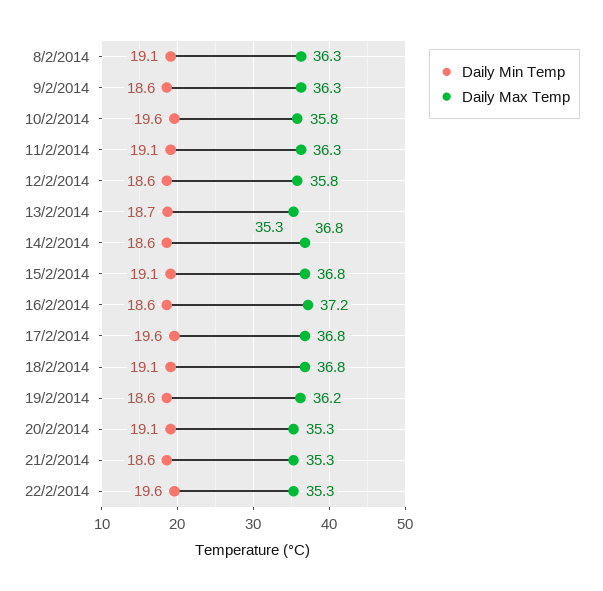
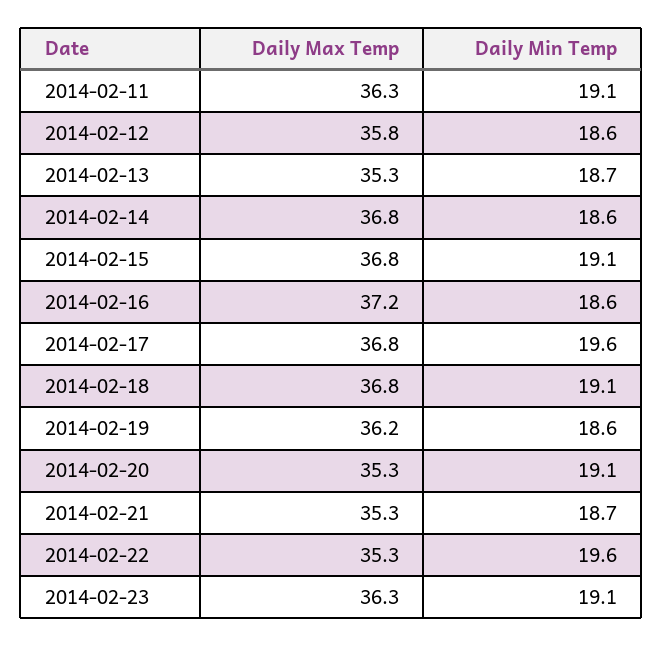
Daily Min Temp, 8/2/2014: 19.1 -> none
Daily Max Temp, 8/2/2014: 36.3 -> none
Daily Min Temp, 9/2/2014: 18.6 -> none
Daily Max Temp, 9/2/2014: 36.3 -> none
Daily Min Temp, 10/2/2014: 19.6 -> none
Daily Max Temp, 10/2/2014: 35.8 -> none
Daily Min Temp, 21/2/2014: 18.6 -> 18.7
Daily Max Temp, 2014-02-23: none -> 36.3
Daily Min Temp, 2014-02-23: none -> 19.1

